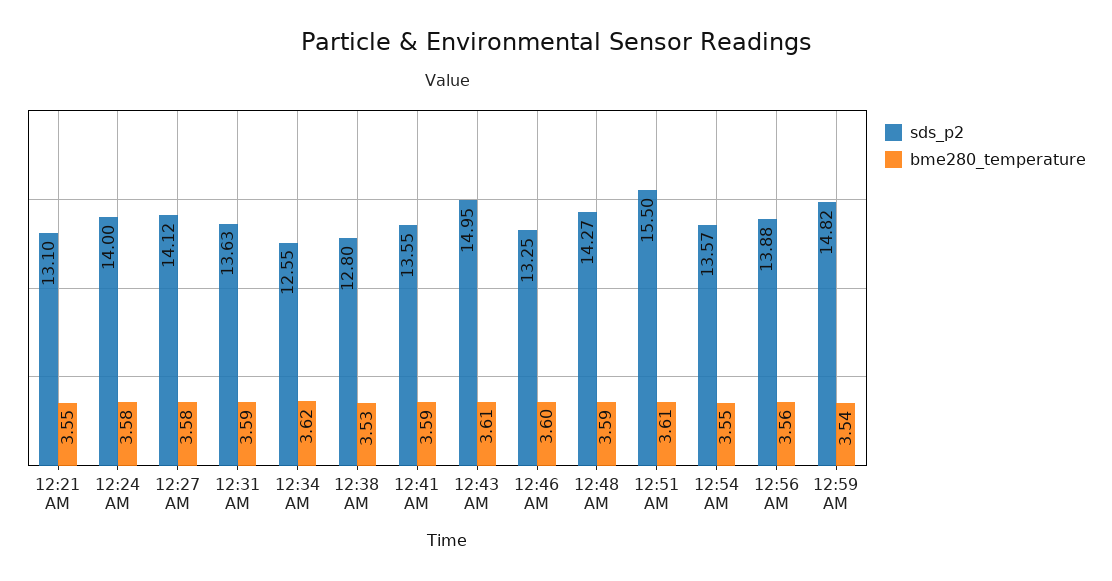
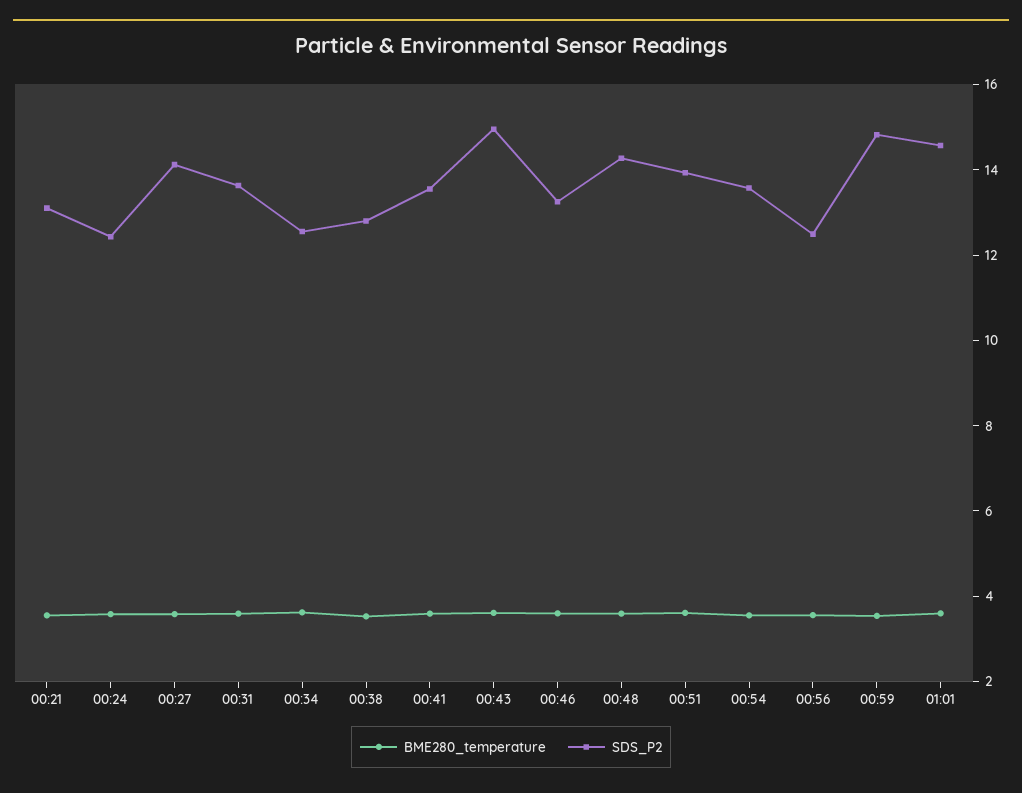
sds_p2, 12:24 AM: 14 -> 12.5
sds_p2, 12:51 AM: 15.5 -> 14
sds_p2, 12:56 AM: 13.88 -> 12.5
bme280_temperature, 01:01: none -> 3.5
sds_p2, 01:01: none -> 14.5

